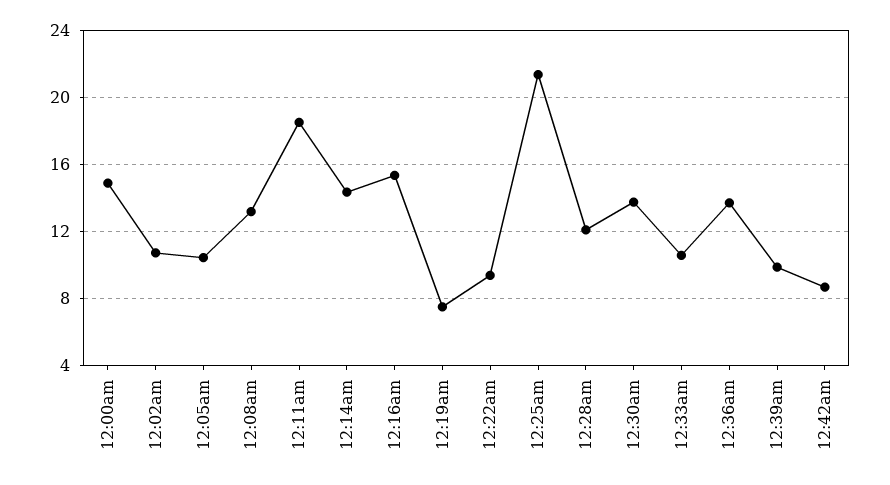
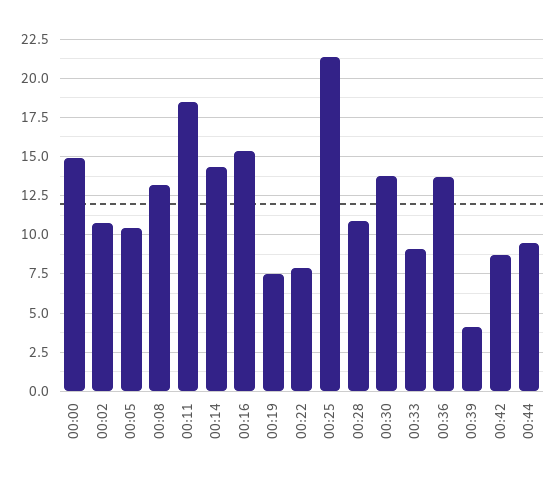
12:22am: 9.5 -> 8
12:28am: 12 -> 11
12:33am: 10.5 -> 9
12:39am: 10 -> 4
00:44: none -> 9.5

